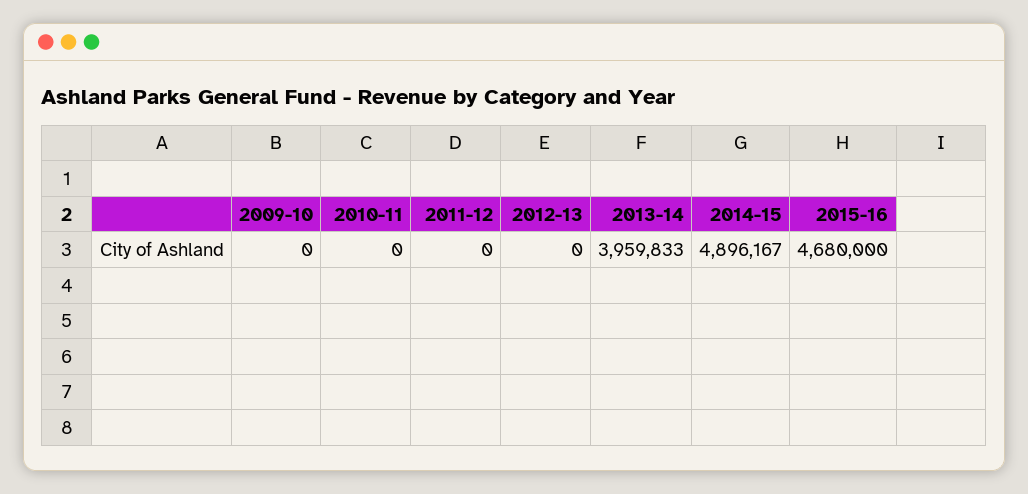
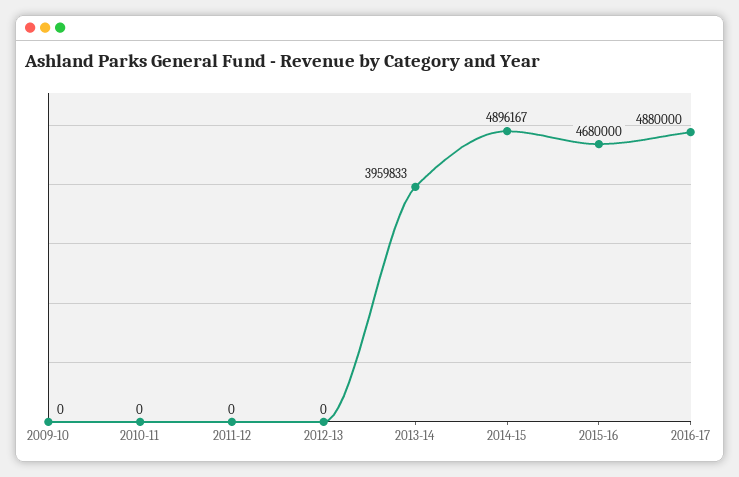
2016-17: none -> 4880000

